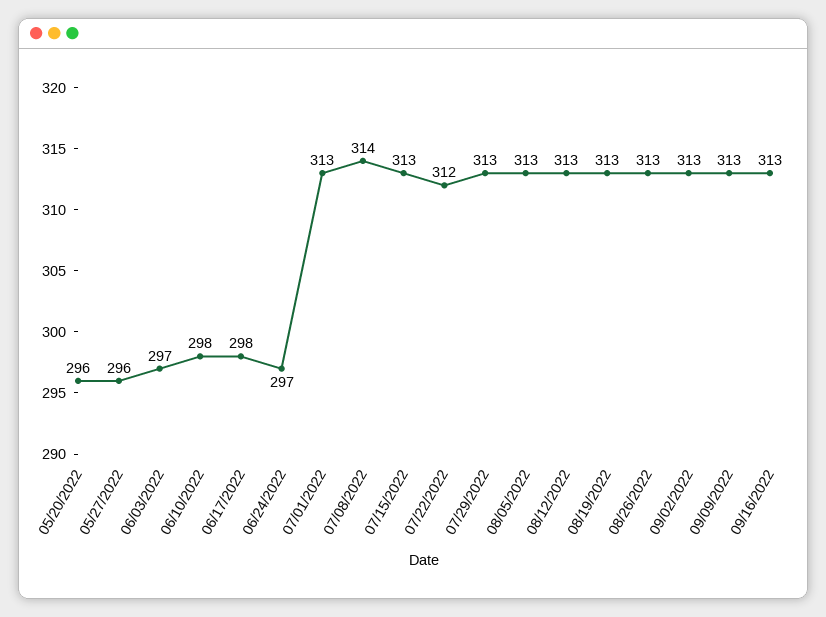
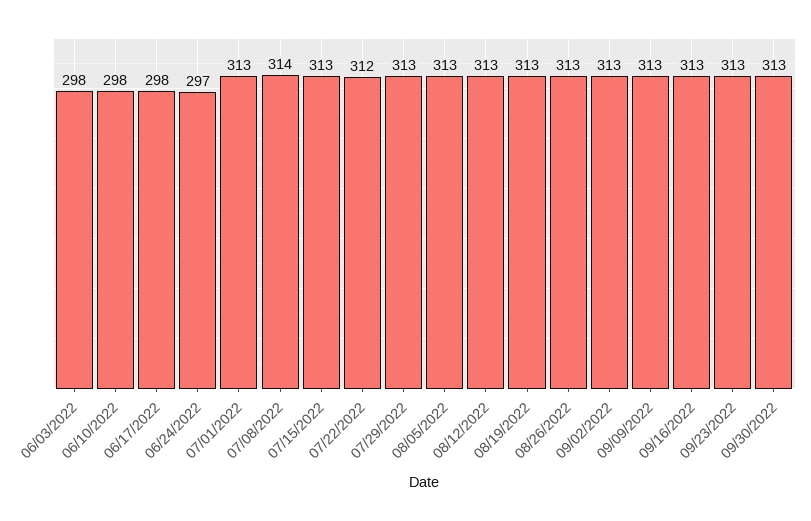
05/20/2022: 296 -> none
05/27/2022: 296 -> none
06/03/2022: 297 -> 298
09/23/2022: none -> 313
09/30/2022: none -> 313

